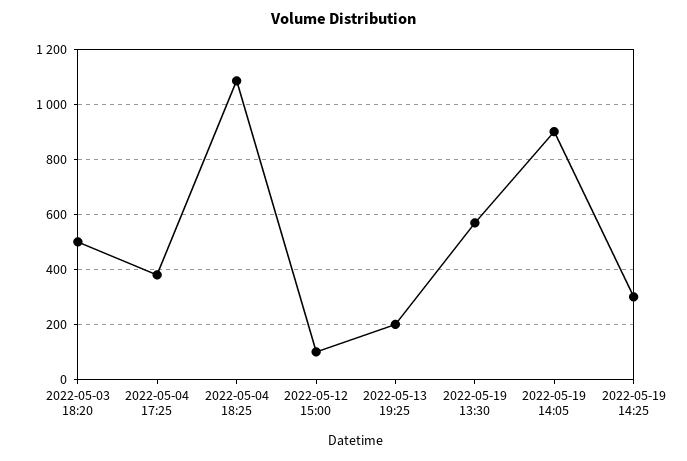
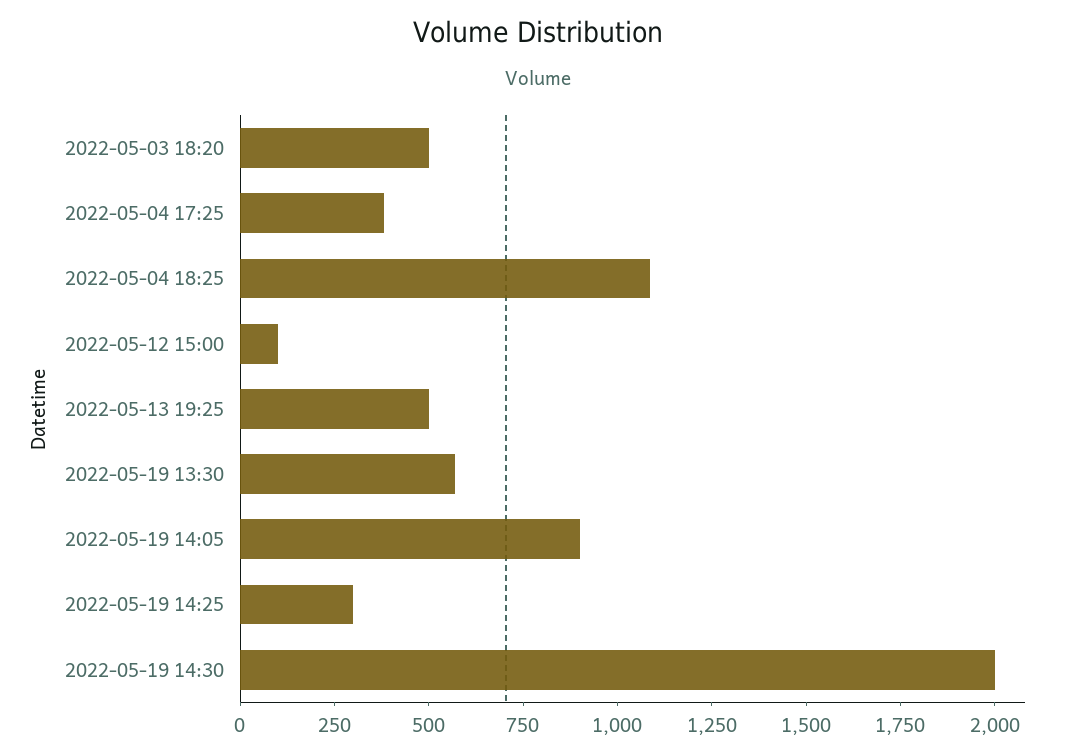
2022-05-13 19:25: 200 -> 500
2022-05-19 14:30: none -> 2000

